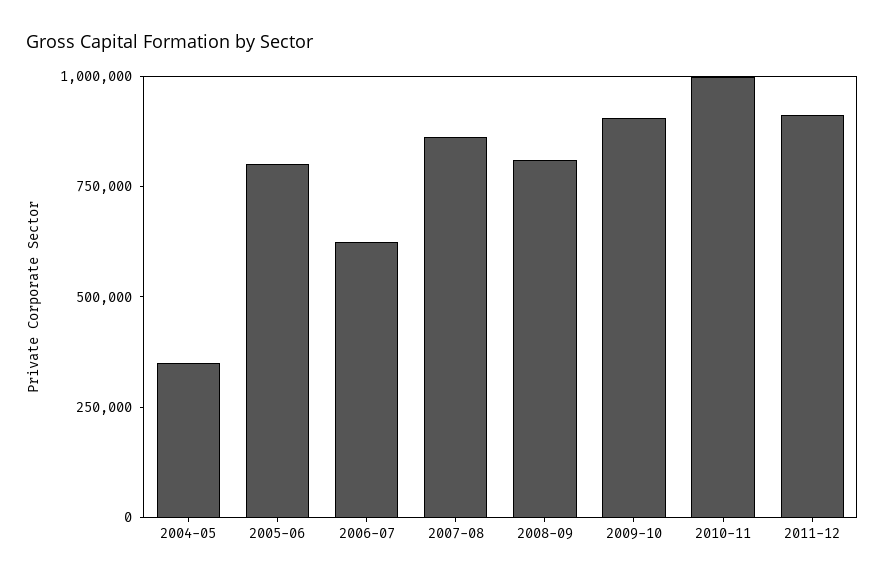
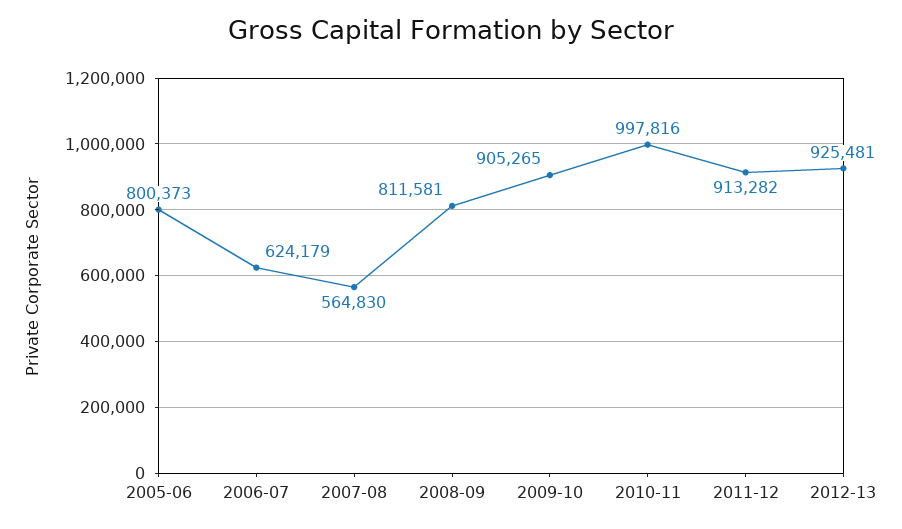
2004-05: 350000 -> none
2007-08: 850000 -> 564830
2012-13: none -> 925481

